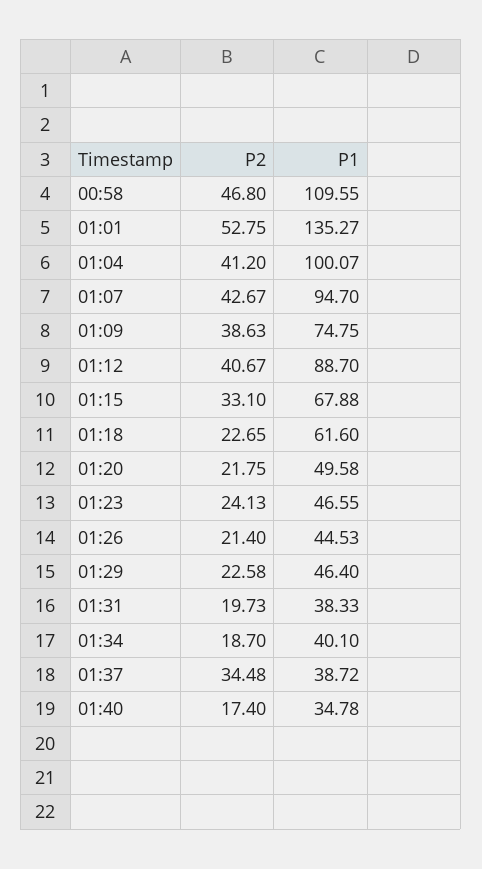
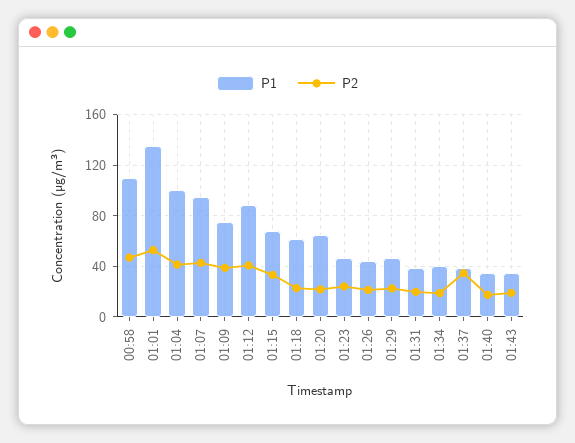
P1, 01:20: 49.58 -> 65
P1, 01:43: none -> 35
P2, 01:43: none -> 20

